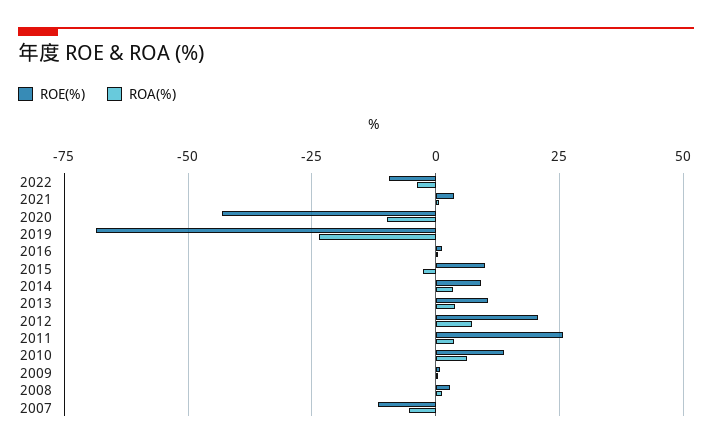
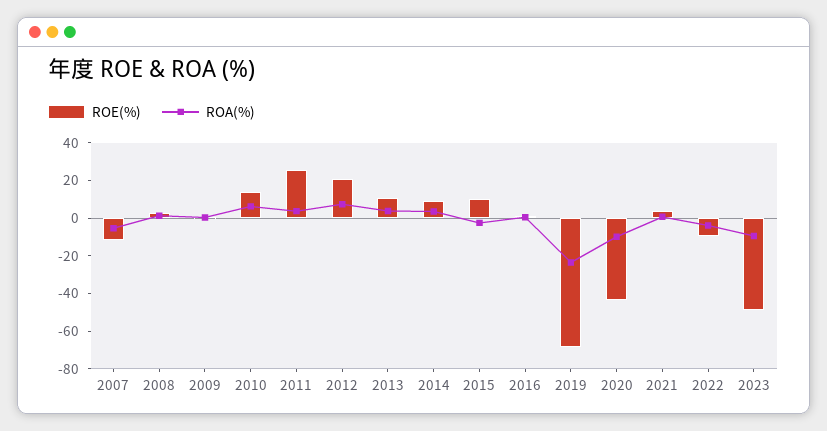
ROE(%), 2023: none -> -50
ROA(%), 2023: none -> -10

